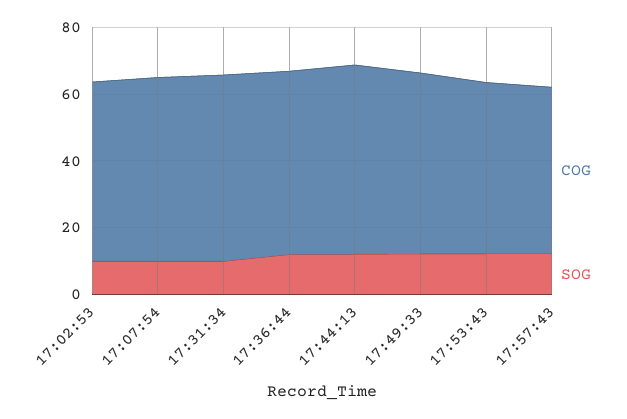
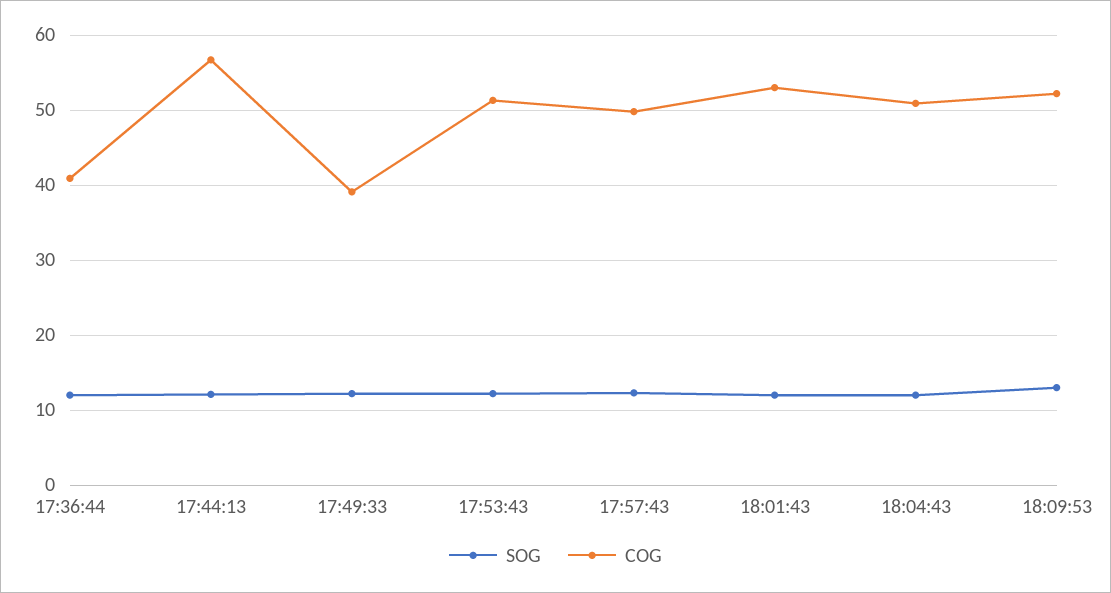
COG, 17:02:53: 55 -> none
SOG, 17:02:53: 10 -> none
COG, 17:07:54: 55 -> none
SOG, 17:07:54: 10 -> none
COG, 17:31:34: 55 -> none
SOG, 17:31:34: 10 -> none
COG, 17:36:44: 55 -> 41
COG, 17:49:33: 55 -> 39
SOG, 18:01:43: none -> 12
COG, 18:01:43: none -> 53
SOG, 18:04:43: none -> 12
COG, 18:04:43: none -> 51
SOG, 18:09:53: none -> 13
COG, 18:09:53: none -> 52

